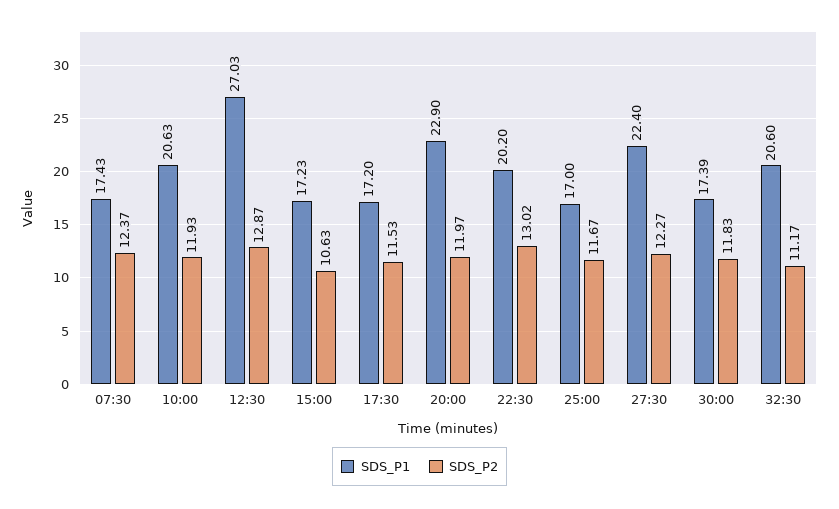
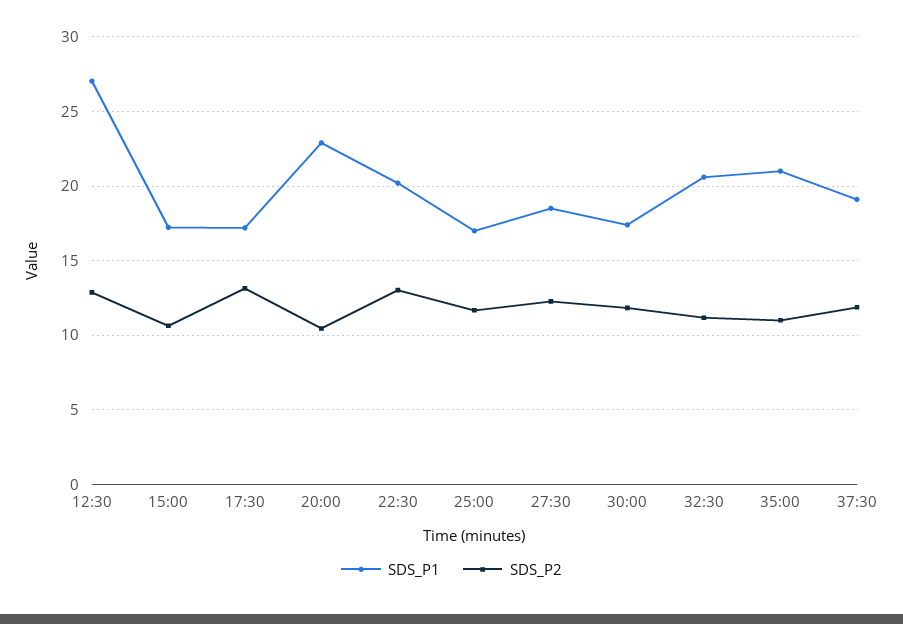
SDS_P1, 07:30: 17.43 -> none
SDS_P2, 07:30: 12.37 -> none
SDS_P1, 10:00: 20.63 -> none
SDS_P2, 10:00: 11.93 -> none
SDS_P2, 17:30: 11.53 -> 13
SDS_P2, 20:00: 11.97 -> 10.5
SDS_P1, 27:30: 22.4 -> 18.5
SDS_P1, 35:00: none -> 21
SDS_P2, 35:00: none -> 11
SDS_P1, 37:30: none -> 19
SDS_P2, 37:30: none -> 12

